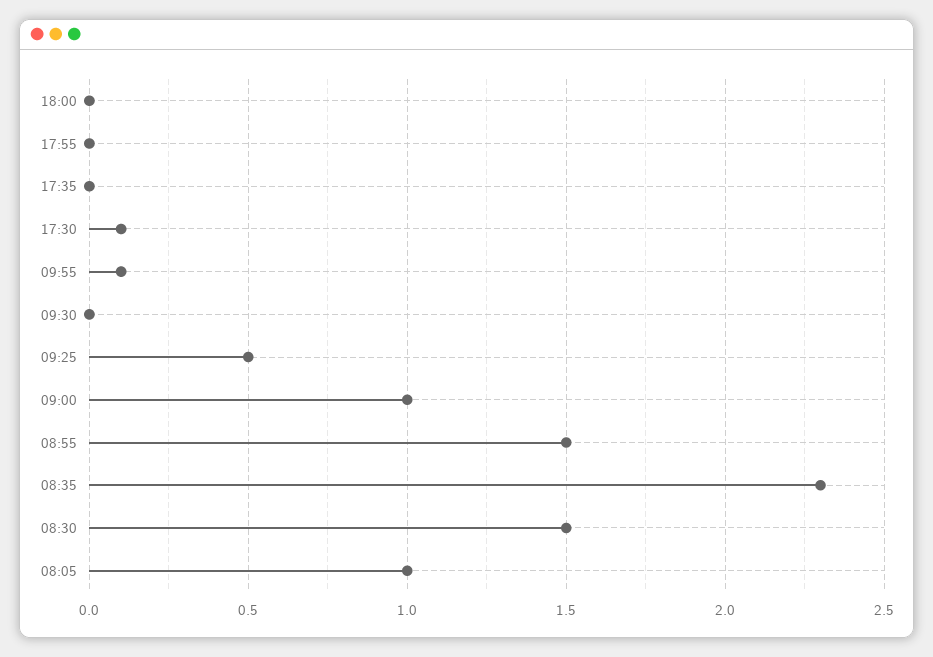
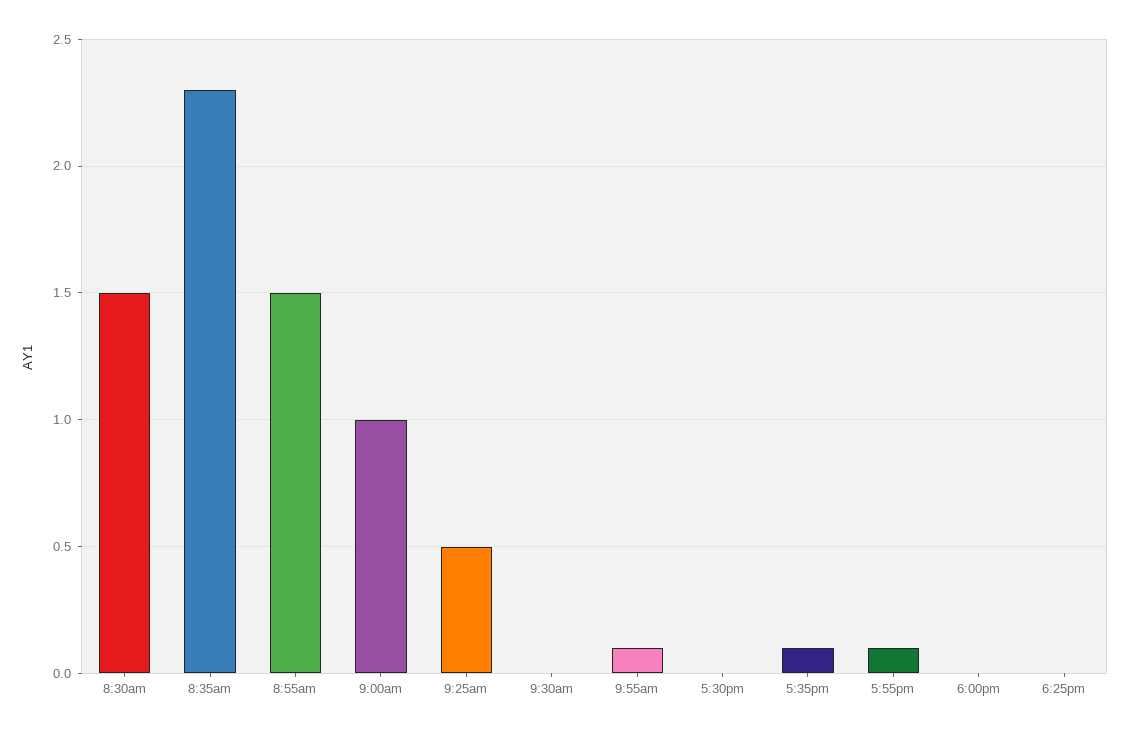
17:55: 0 -> 0.1
17:35: 0 -> 0.1
17:30: 0.1 -> 0
08:05: 1 -> none
6:25pm: none -> 0

